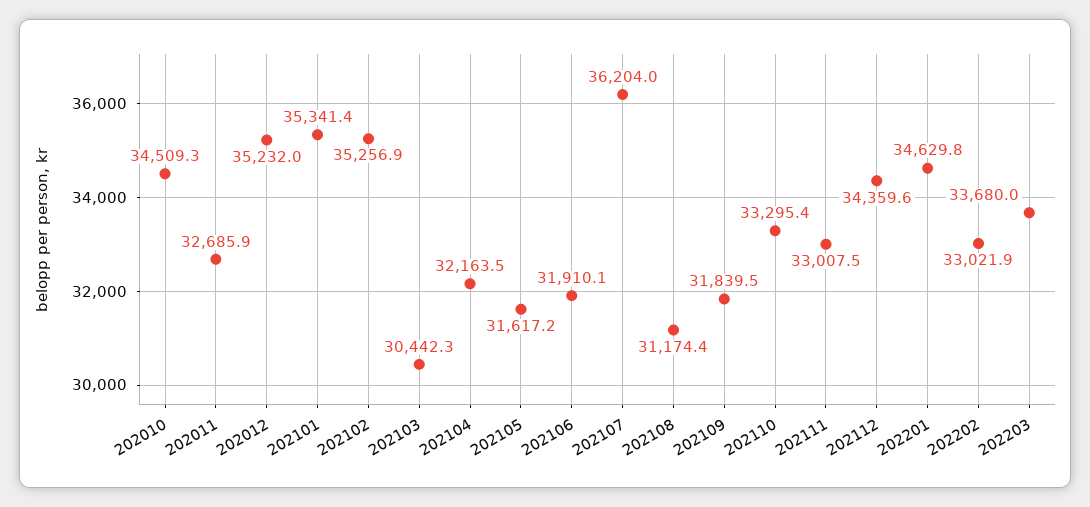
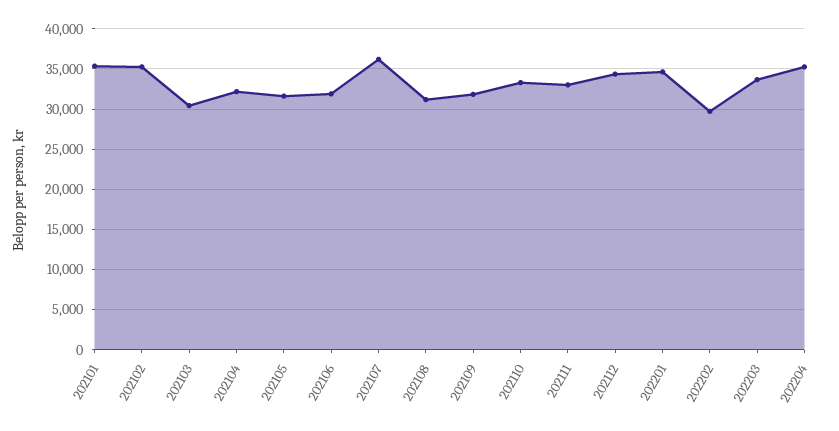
202010: 34509.3 -> none
202011: 32685.9 -> none
202012: 35232 -> none
202202: 33021.9 -> 30000
202204: none -> 35000

